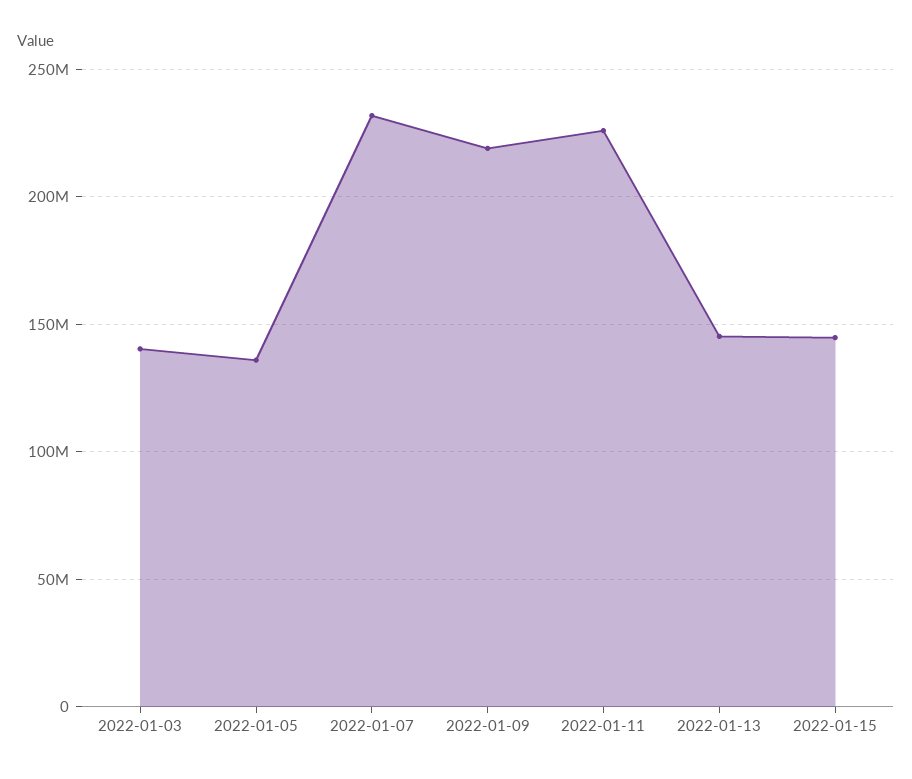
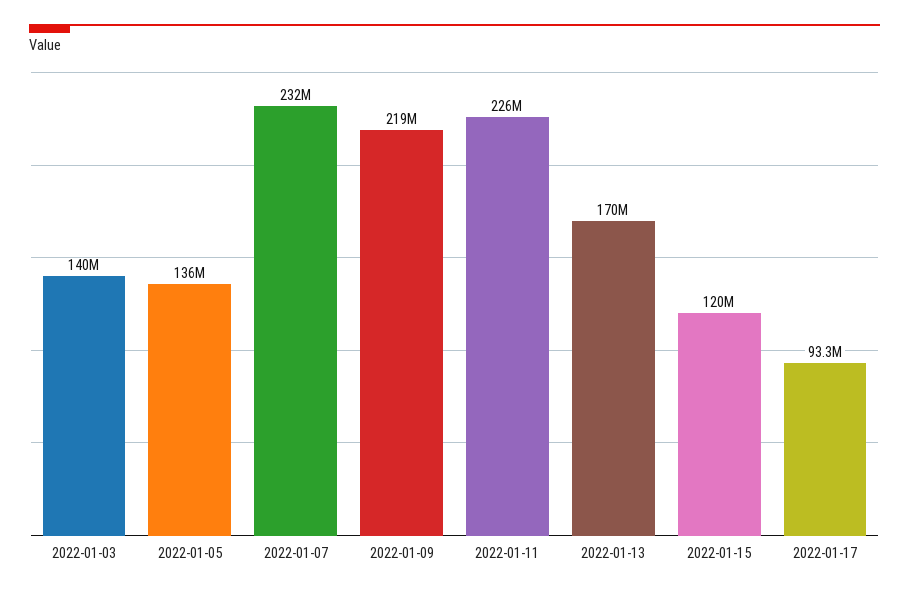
2022-01-13: 145000000 -> 170000000
2022-01-15: 145000000 -> 120000000
2022-01-17: none -> 93300000

